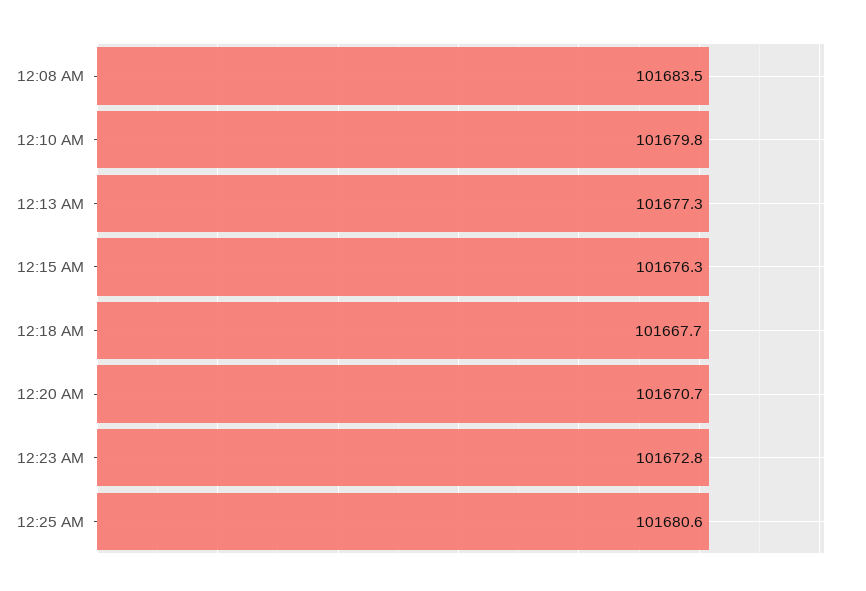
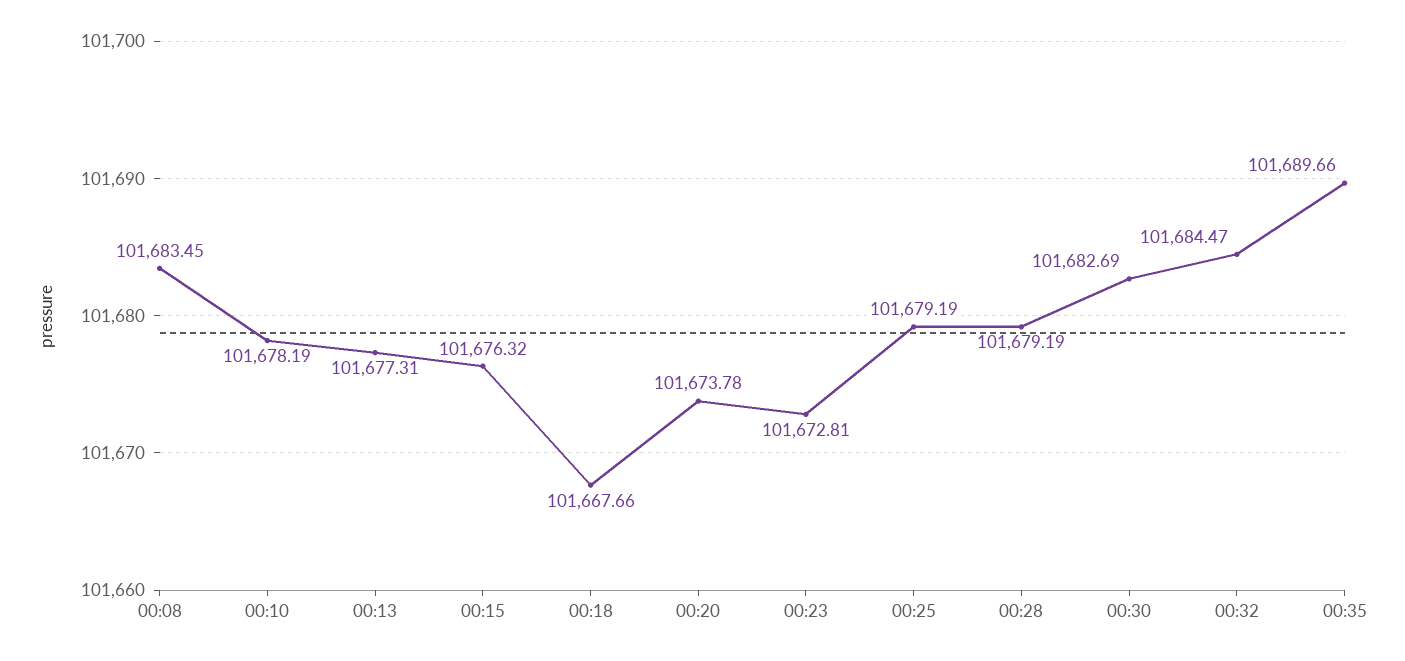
12:10 AM: 101679.8 -> 101678.19
12:20 AM: 101670.7 -> 101673.78
12:25 AM: 101680.6 -> 101679.19
00:28: none -> 101679.19
00:30: none -> 101682.69
00:32: none -> 101684.47
00:35: none -> 101689.66

